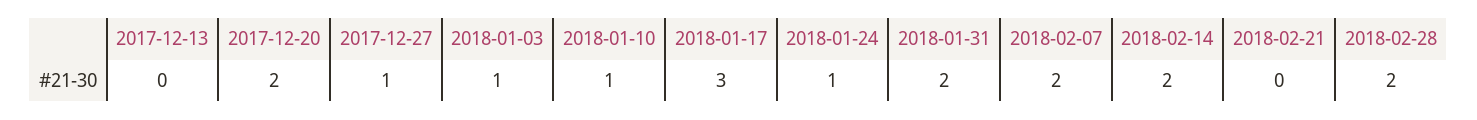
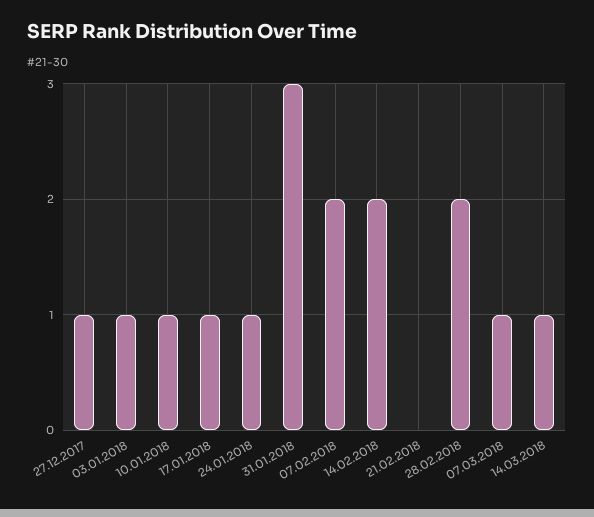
2017-12-13: 0 -> none
2017-12-20: 2 -> none
2018-01-17: 3 -> 1
2018-01-31: 2 -> 3
07.03.2018: none -> 1
14.03.2018: none -> 1

